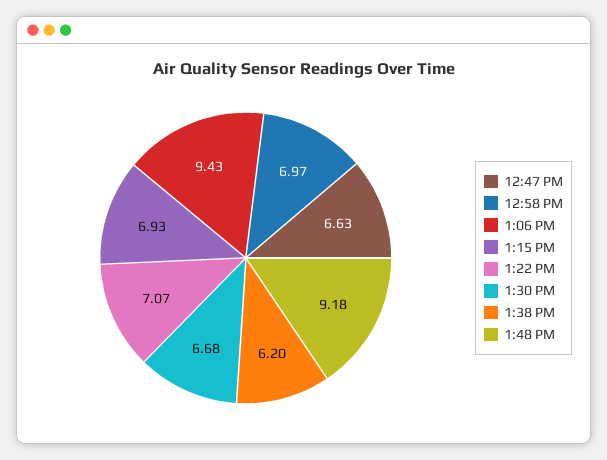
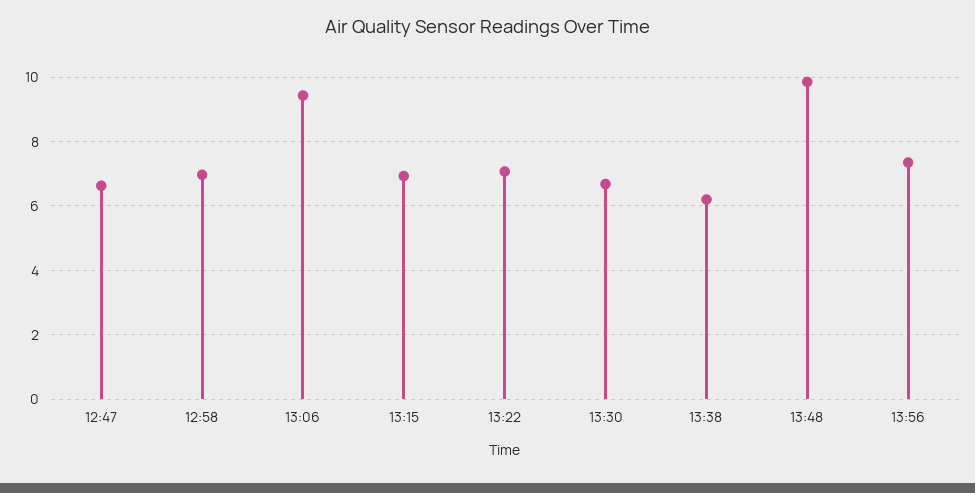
1:48 PM: 9.18 -> 9.8
13:56: none -> 7.4

